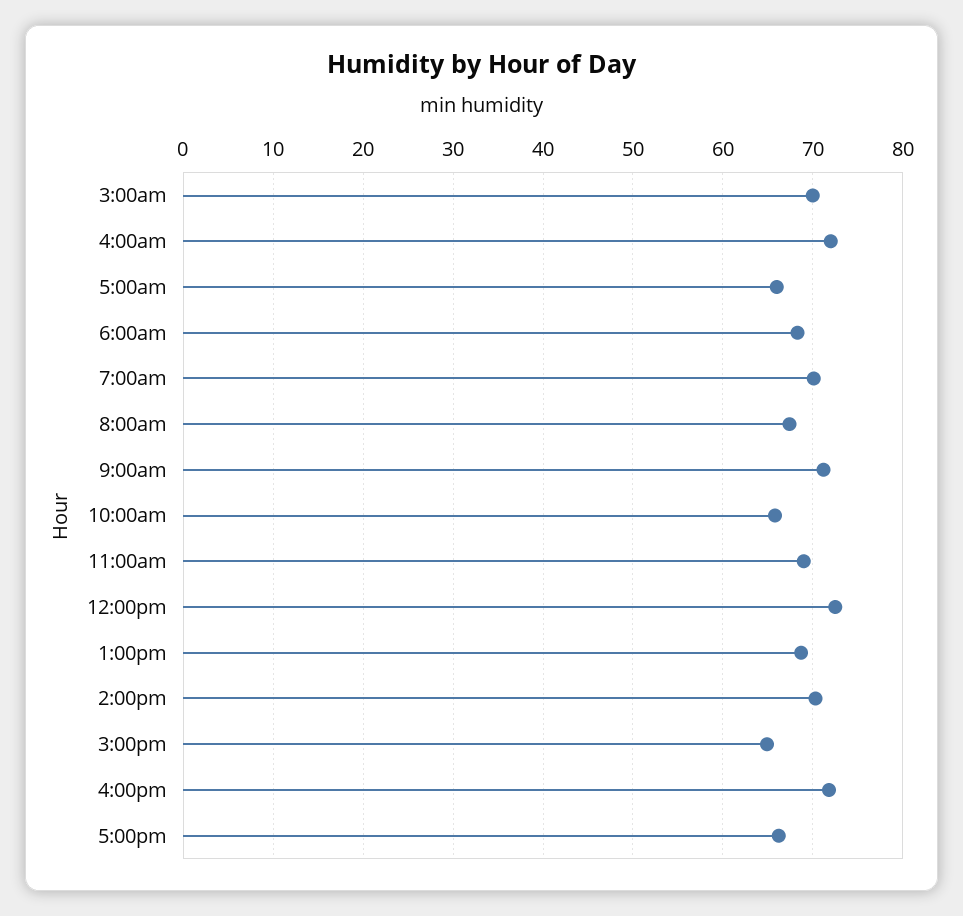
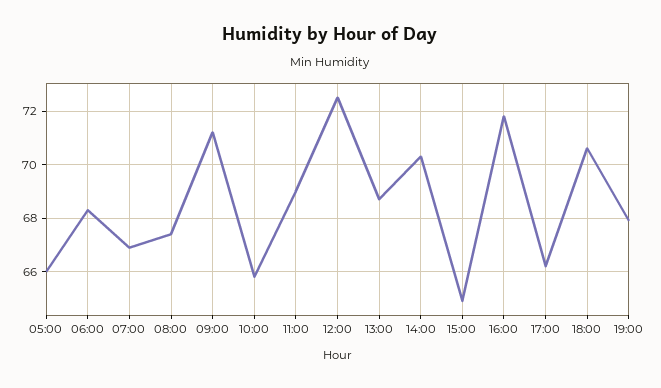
3:00am: 70 -> none
4:00am: 72 -> none
7:00am: 70 -> 67
18:00: none -> 70.5
19:00: none -> 68

